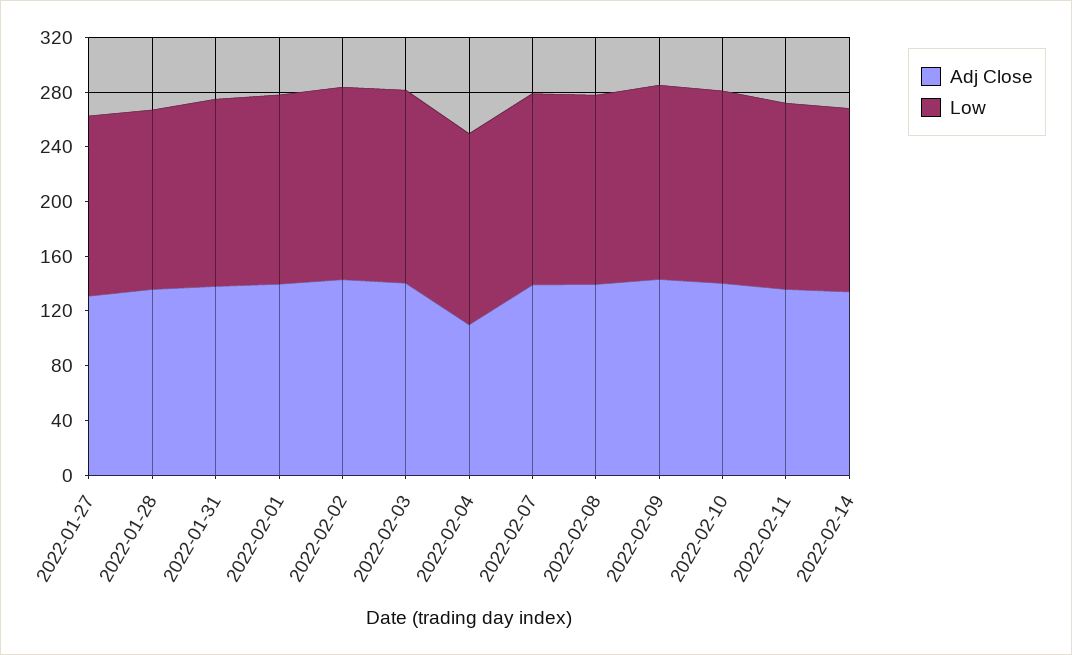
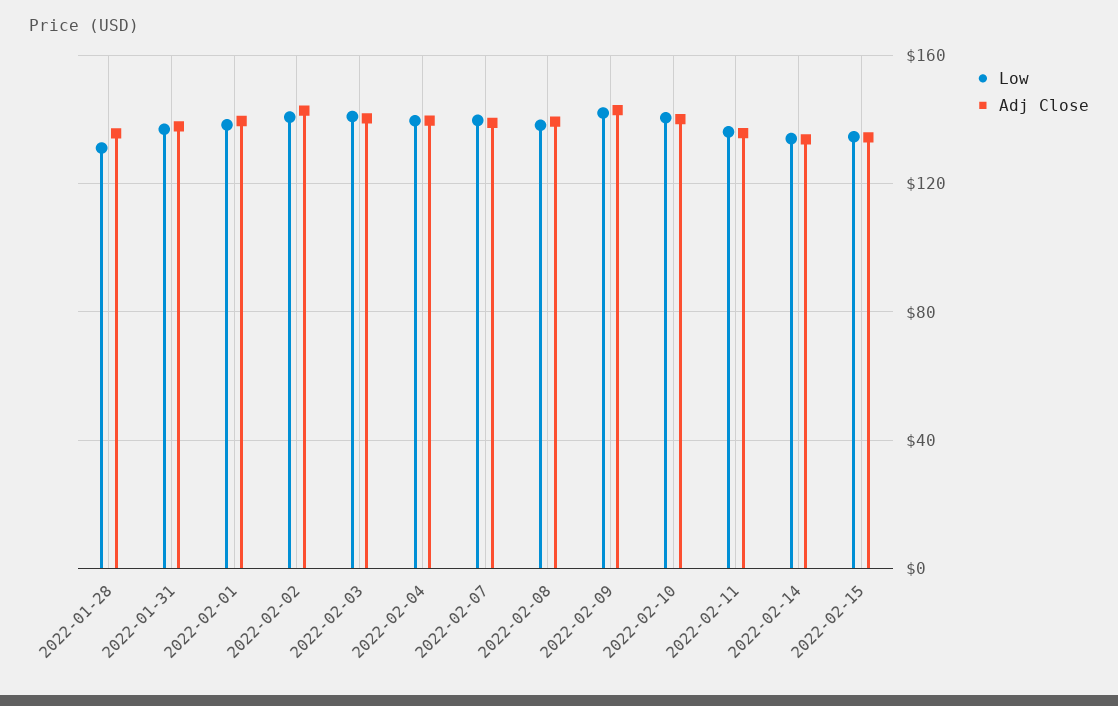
Adj Close, 2022-01-27: 130 -> none
Low, 2022-01-27: 130 -> none
Adj Close, 2022-02-04: 110 -> 140
Low, 2022-02-15: none -> 135
Adj Close, 2022-02-15: none -> 135

